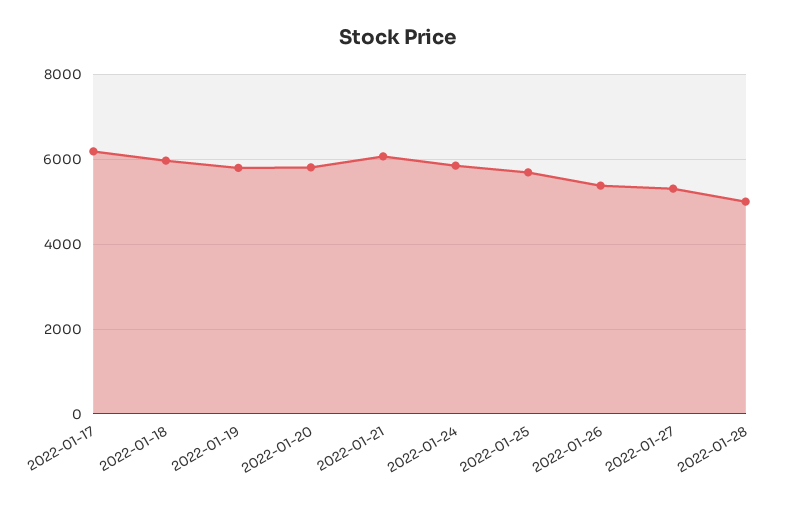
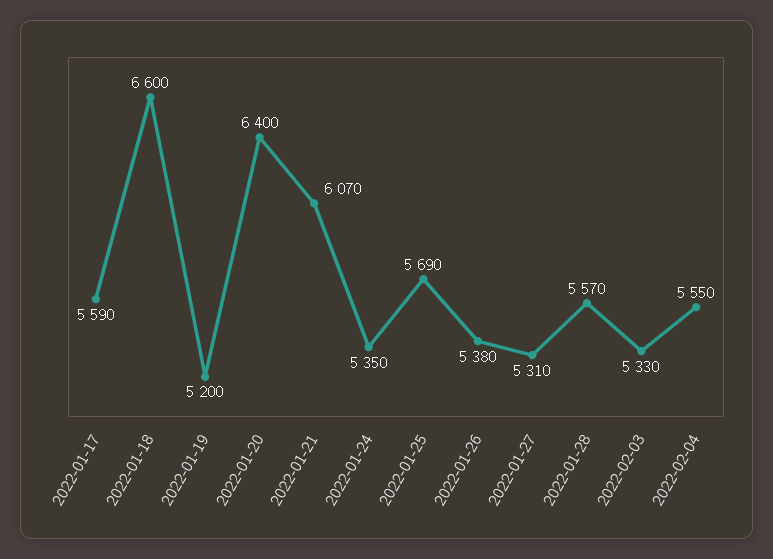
2022-01-17: 6200 -> 5590
2022-01-18: 6000 -> 6600
2022-01-19: 5800 -> 5200
2022-01-20: 5800 -> 6400
2022-01-24: 5800 -> 5350
2022-01-28: 5000 -> 5570
2022-02-03: none -> 5330
2022-02-04: none -> 5550

